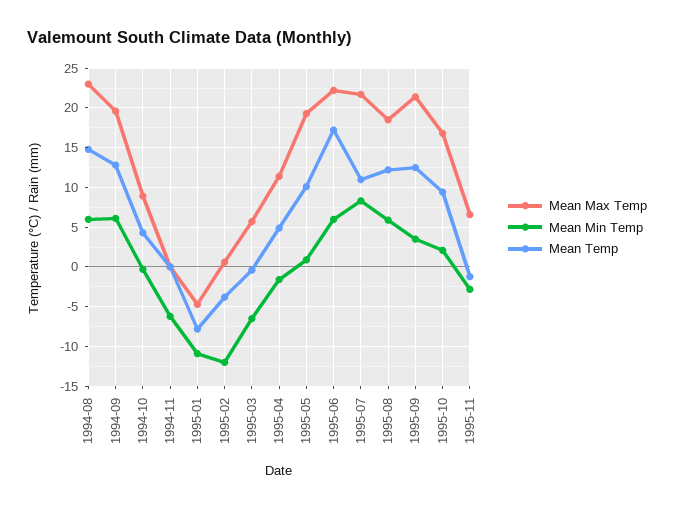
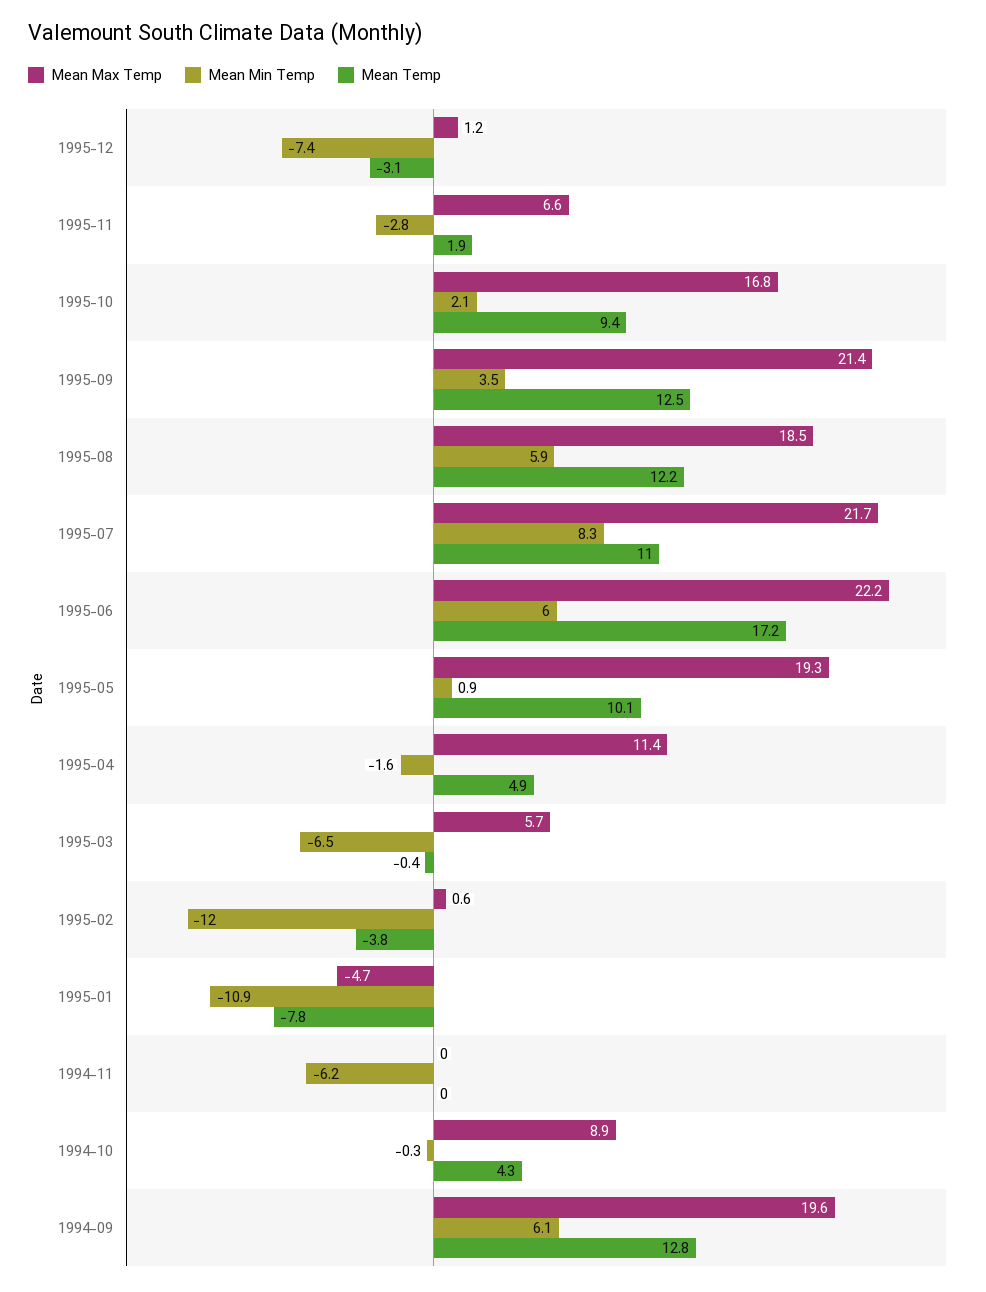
Mean Max Temp, 1994-08: 23 -> none
Mean Min Temp, 1994-08: 6 -> none
Mean Temp, 1994-08: 15 -> none
Mean Temp, 1995-11: -1 -> 1.9
Mean Max Temp, 1995-12: none -> 1.2
Mean Min Temp, 1995-12: none -> -7.4
Mean Temp, 1995-12: none -> -3.1

